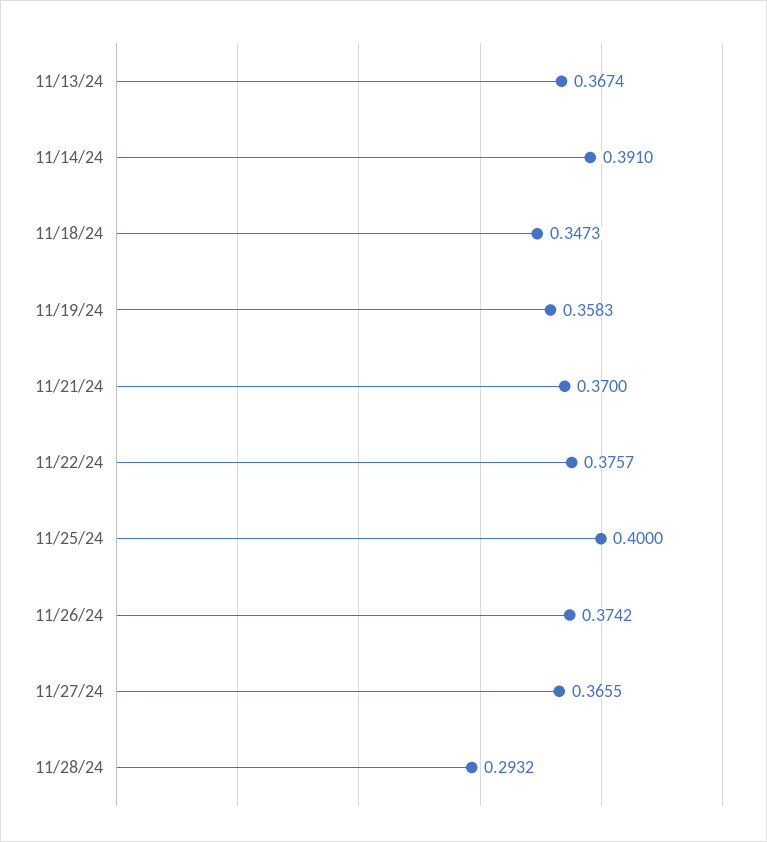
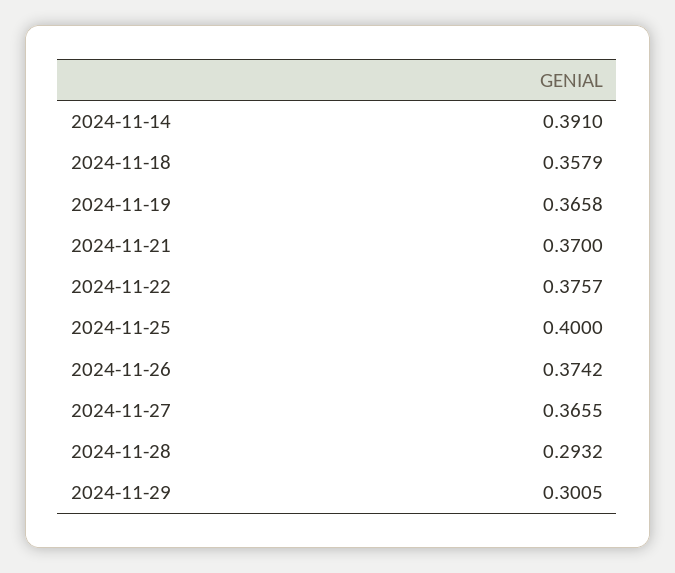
11/13/24: 0.3674 -> none
11/18/24: 0.3473 -> 0.3579
11/19/24: 0.3583 -> 0.3658
2024-11-29: none -> 0.3005

